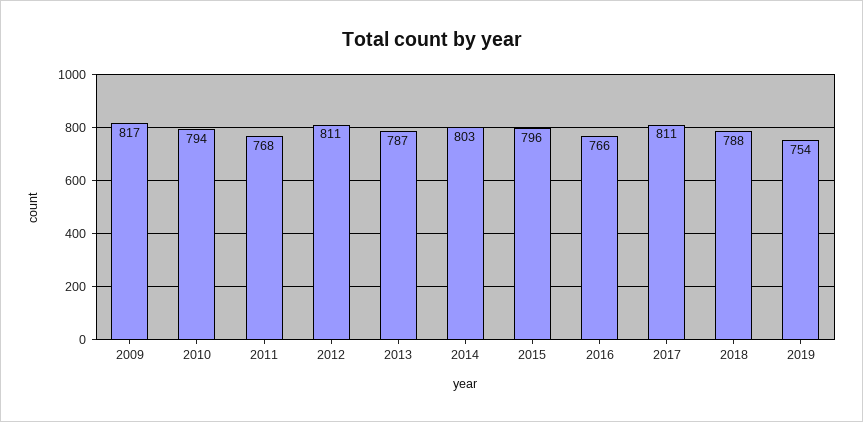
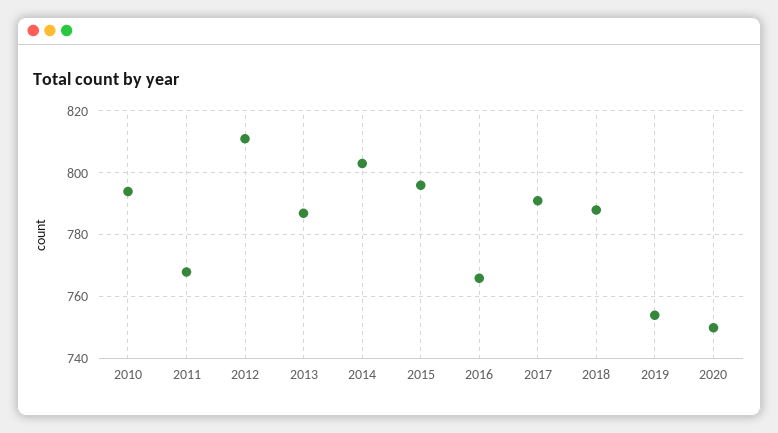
2009: 817 -> none
2017: 811 -> 790
2020: none -> 750

